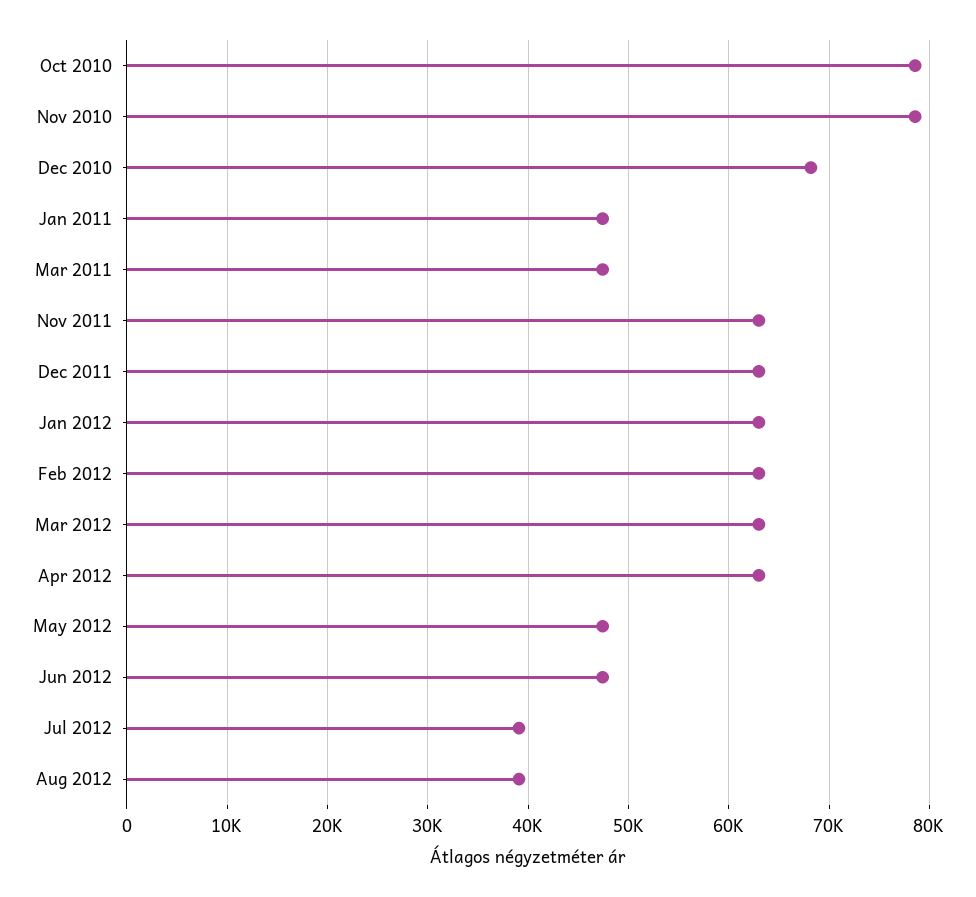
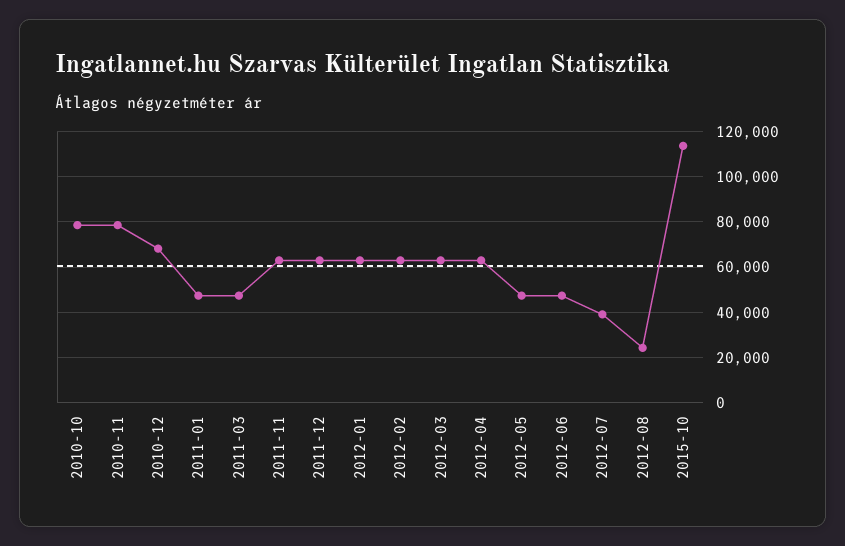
Aug 2012: 39000 -> 25000
2015-10: none -> 115000

